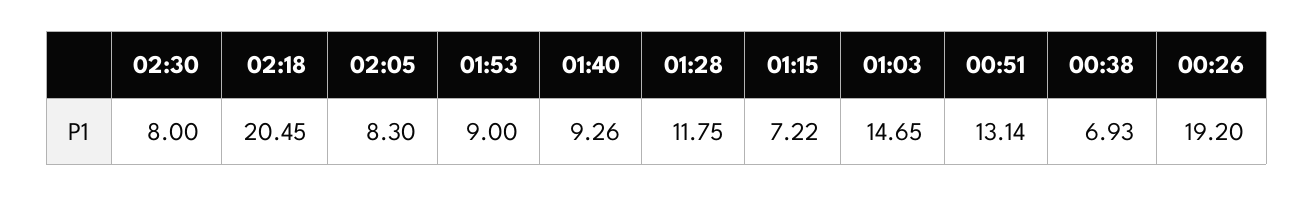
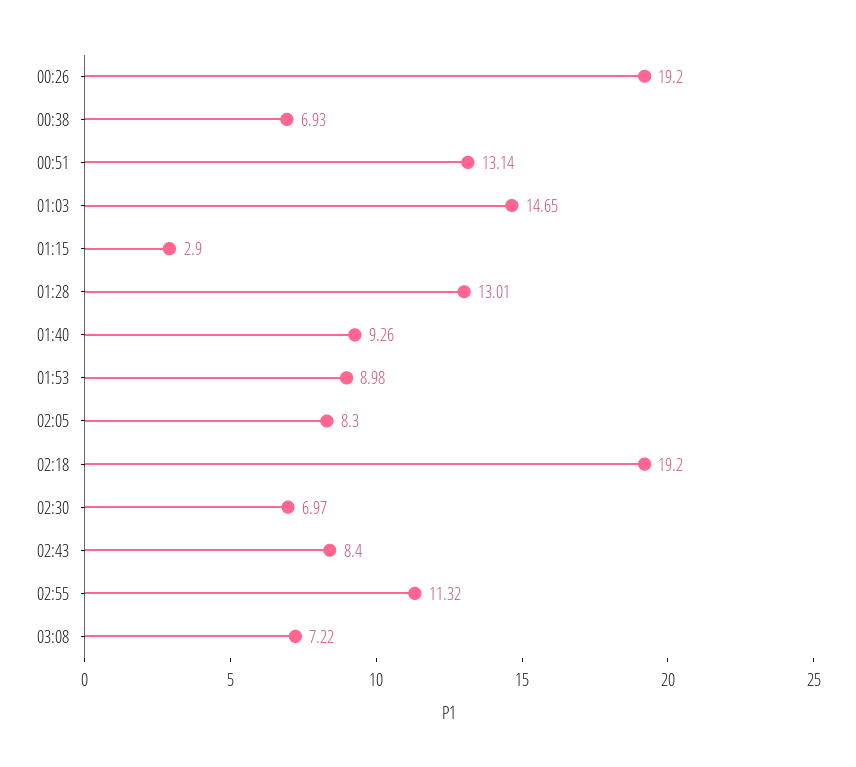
02:30: 8 -> 6.97
02:18: 20.45 -> 19.2
01:53: 9 -> 8.98
01:28: 11.75 -> 13.01
01:15: 7.22 -> 2.9
02:43: none -> 8.4
02:55: none -> 11.32
03:08: none -> 7.22

